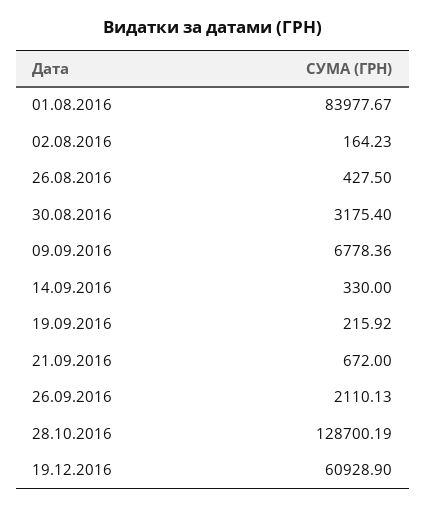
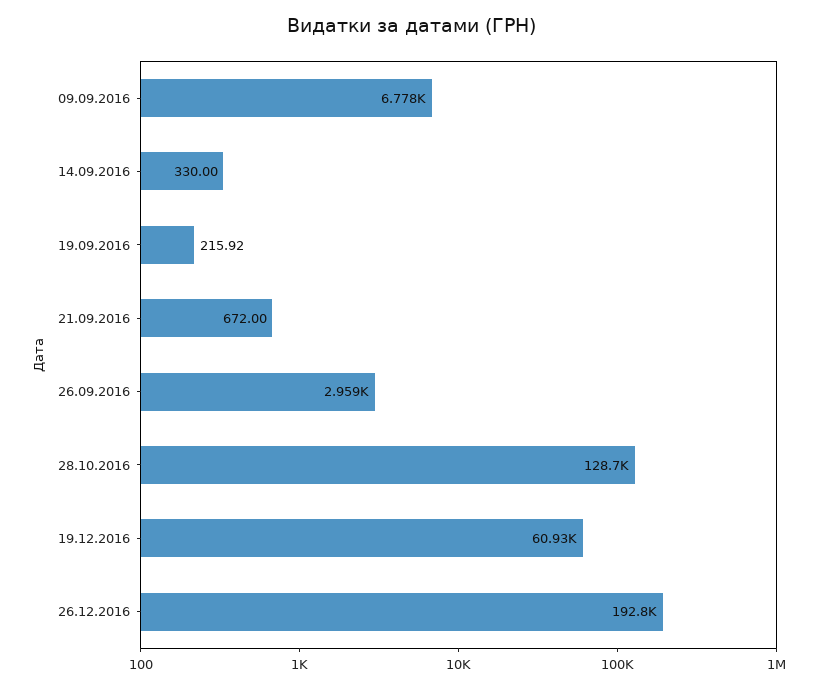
01.08.2016: 83977.67 -> none
02.08.2016: 164.23 -> none
26.08.2016: 427.5 -> none
30.08.2016: 3175.4 -> none
26.09.2016: 2110.13 -> 2959
26.12.2016: none -> 192800

